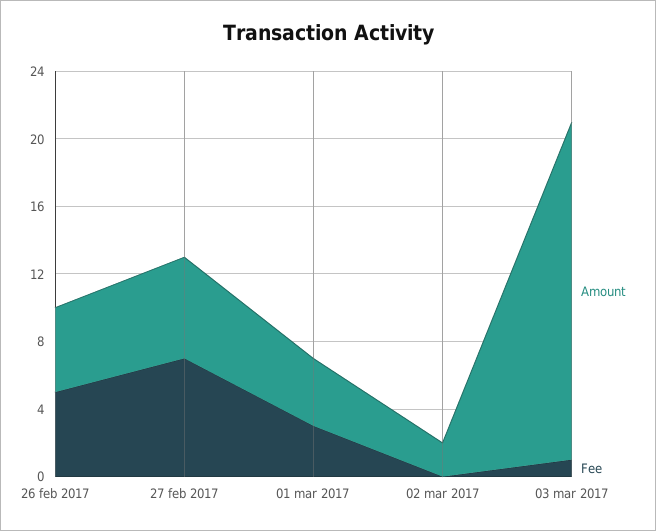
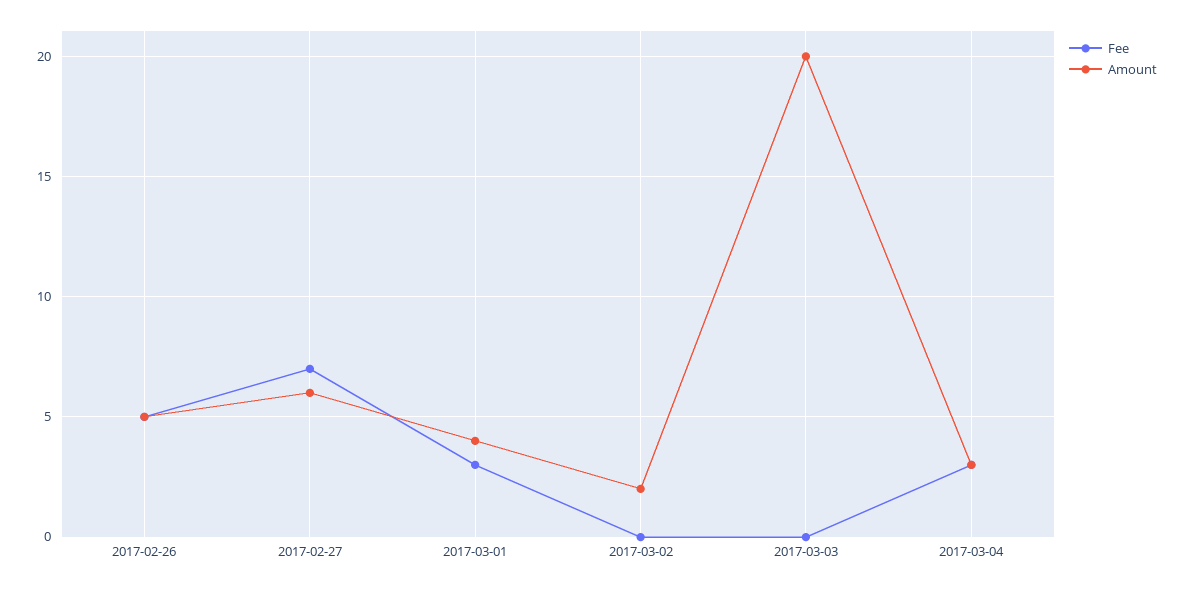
Fee, 03 mar 2017: 1 -> 0
Fee, 2017-03-04: none -> 3
Amount, 2017-03-04: none -> 3

